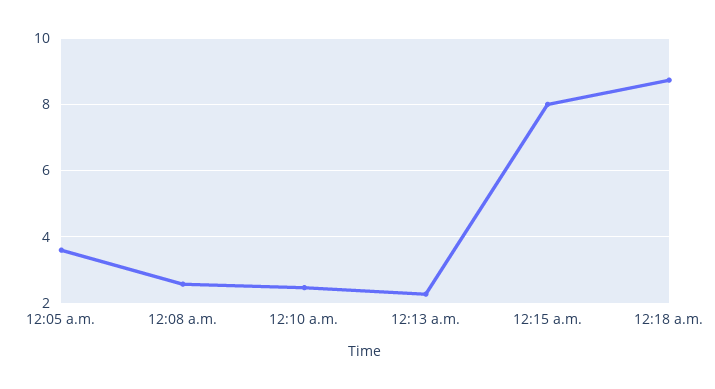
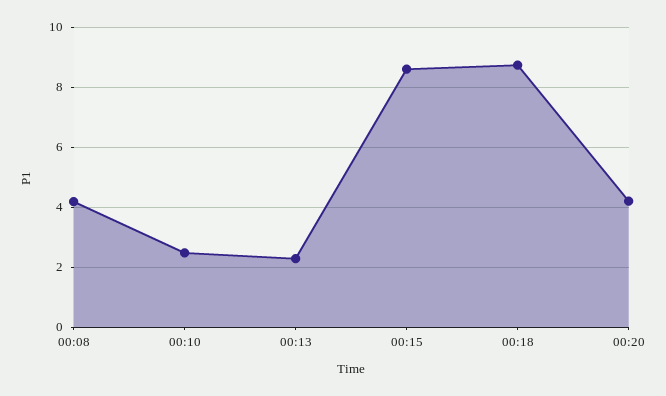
12:05 a.m.: 3.6 -> none
12:08 a.m.: 2.6 -> 4.2
12:15 a.m.: 8 -> 8.6
00:20: none -> 4.2

